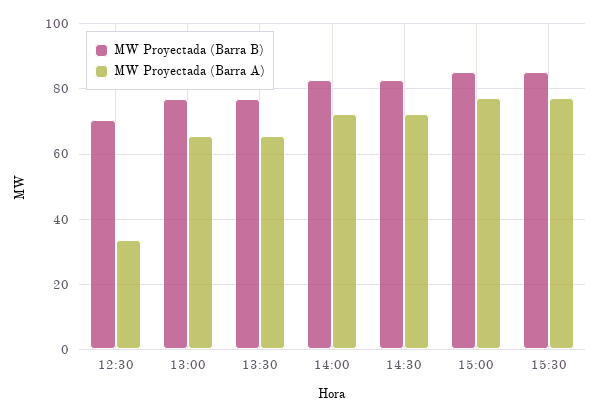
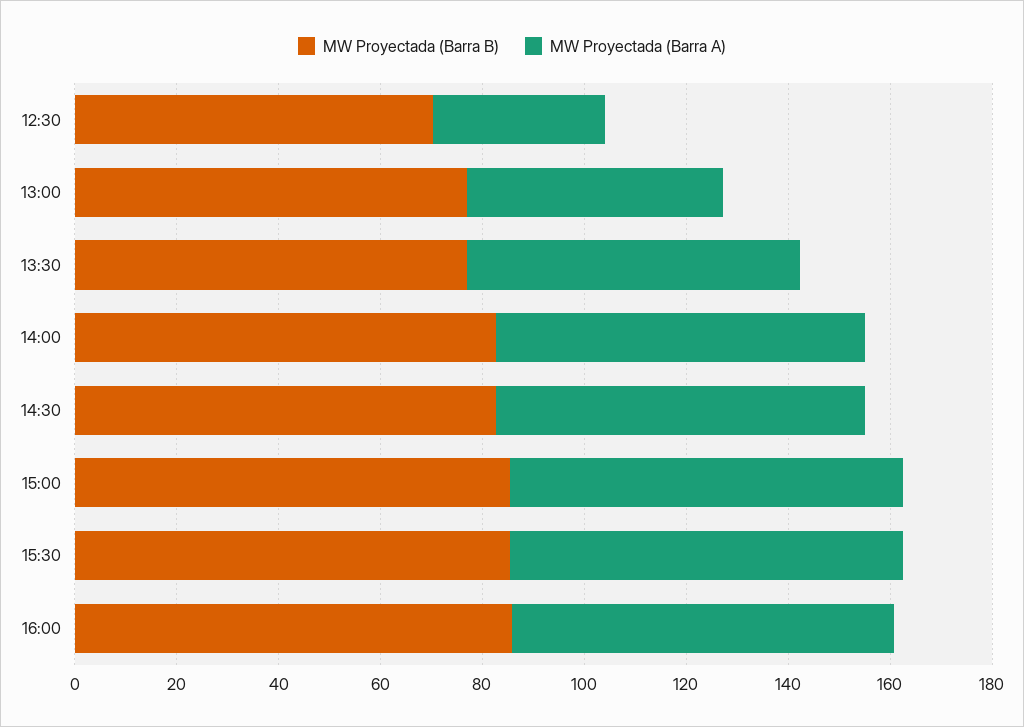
MW Proyectada (Barra A), 13:00: 66 -> 50
MW Proyectada (Barra B), 16:00: none -> 85
MW Proyectada (Barra A), 16:00: none -> 75

